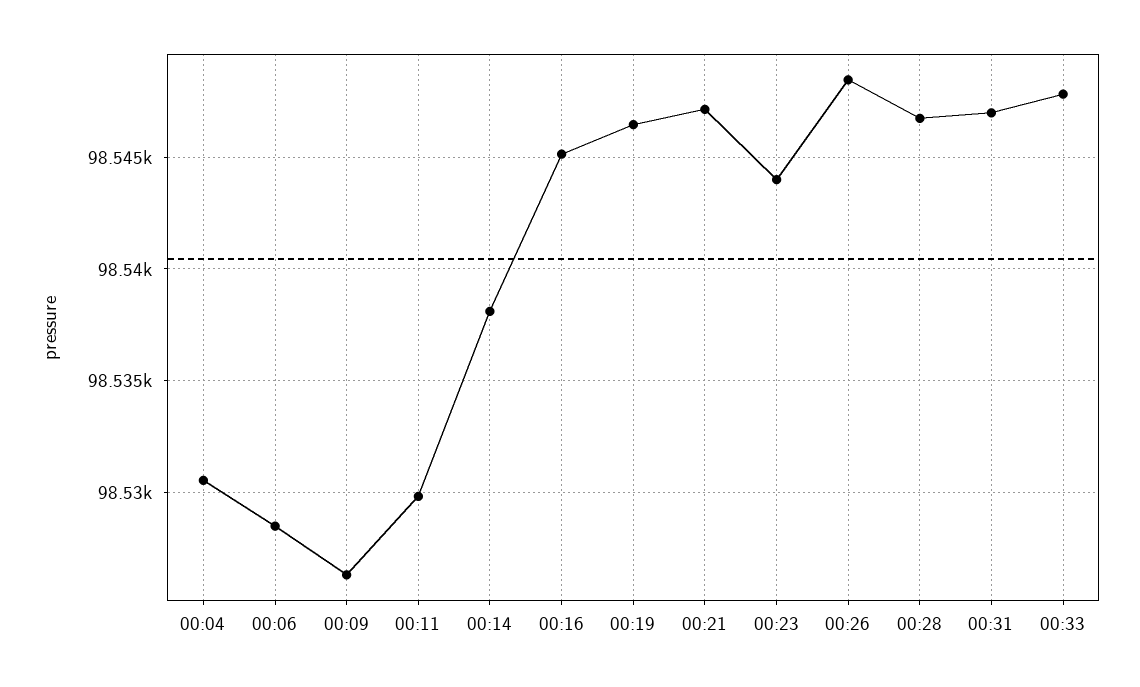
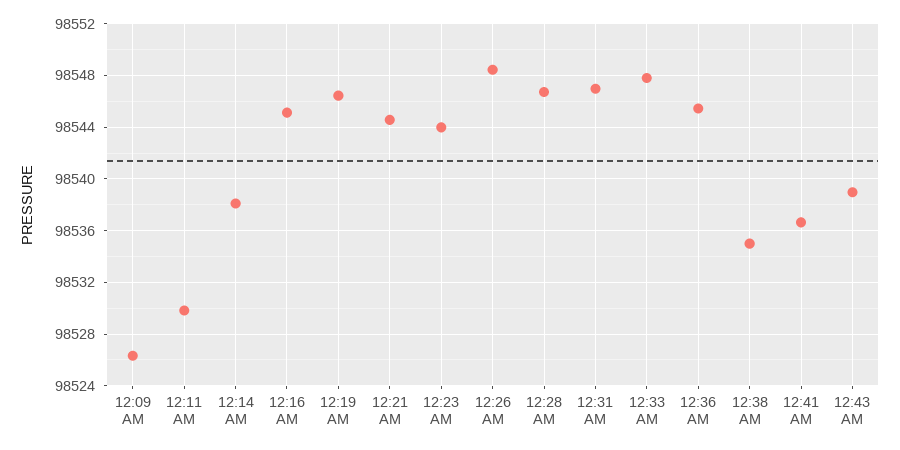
00:04: 98530.5 -> none
00:06: 98528.5 -> none
00:21: 98547 -> 98544.5
12:36 AM: none -> 98545.5
12:38 AM: none -> 98535
12:41 AM: none -> 98536.5
12:43 AM: none -> 98539

